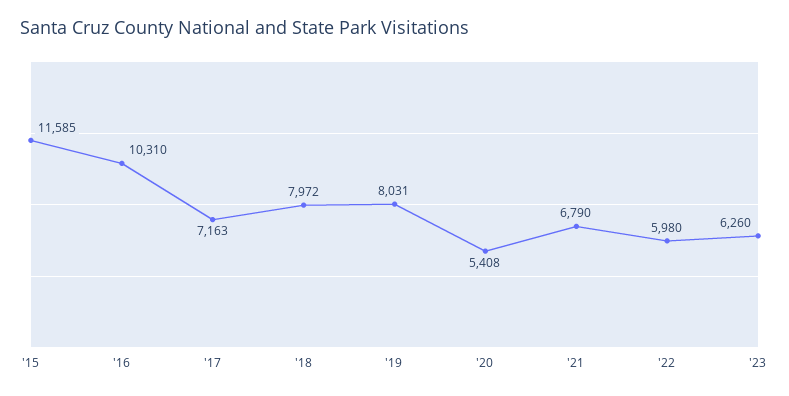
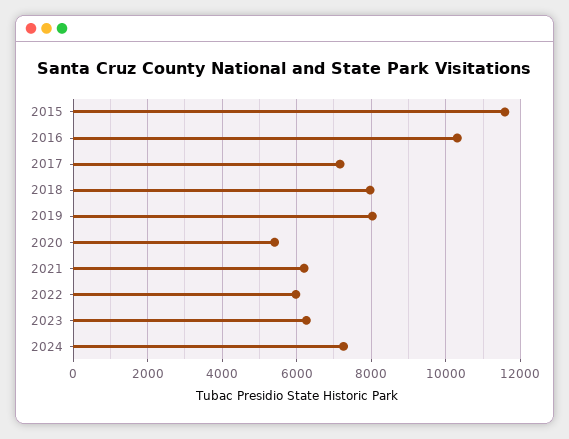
'21: 6790 -> 6200
2024: none -> 7200

